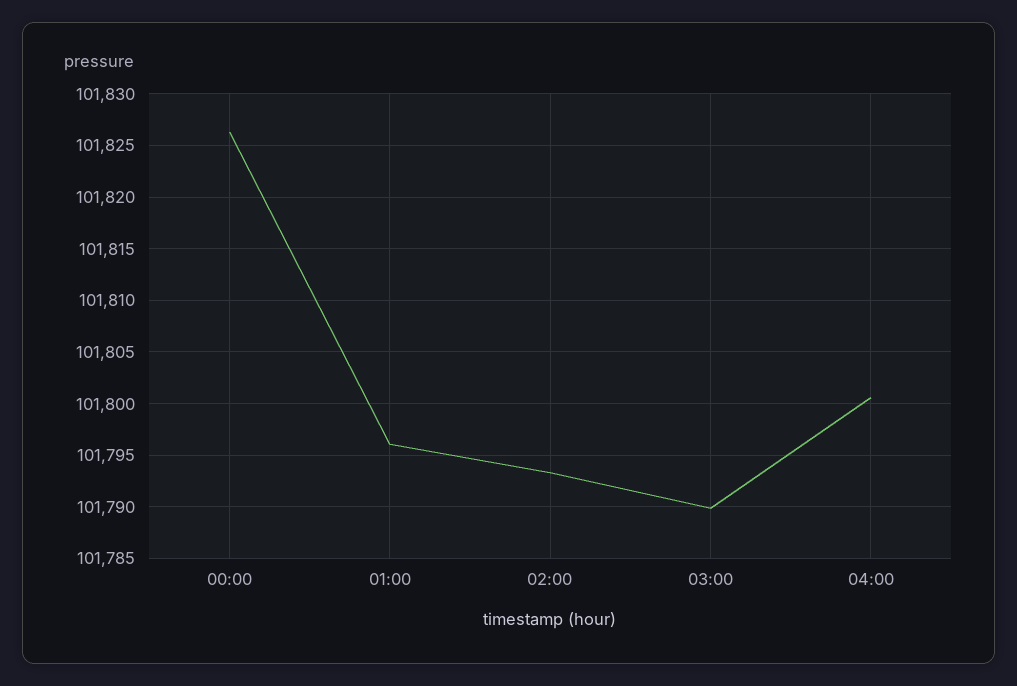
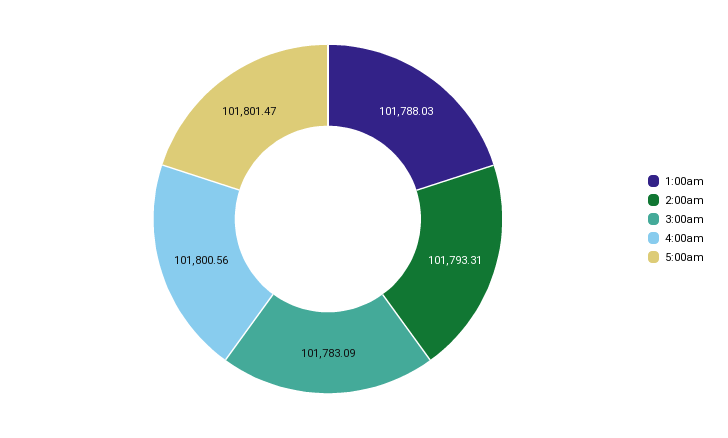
00:00: 101826 -> none
01:00: 101796 -> 101788.03
03:00: 101790 -> 101783.09
5:00am: none -> 101801.47

